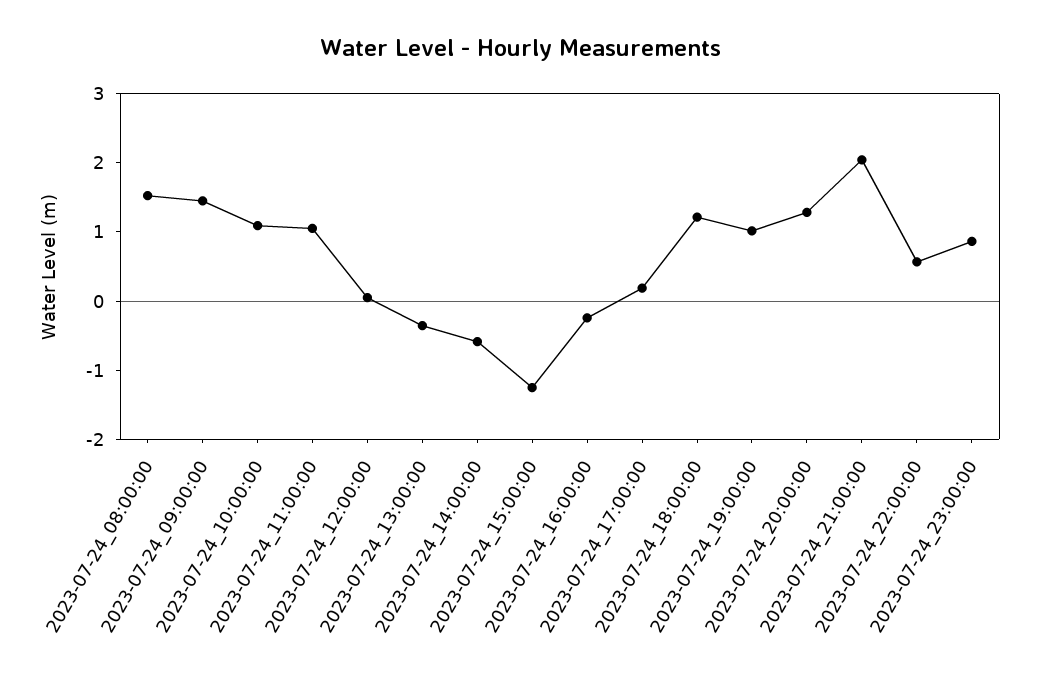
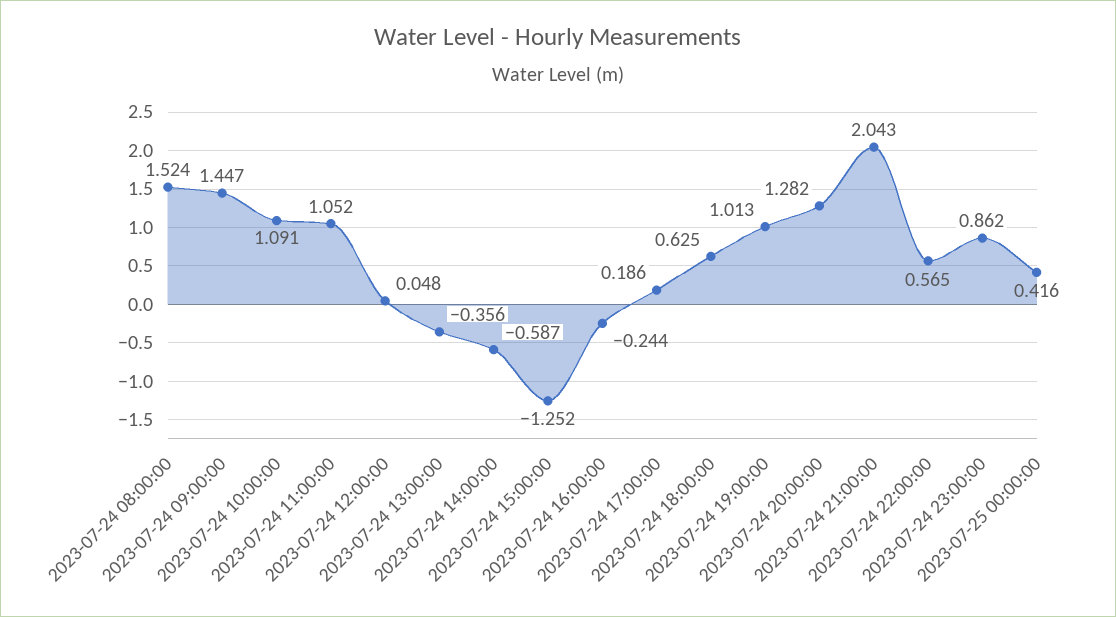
2023-07-24_18:00:00: 1.2 -> 0.625
2023-07-25 00:00:00: none -> 0.416

